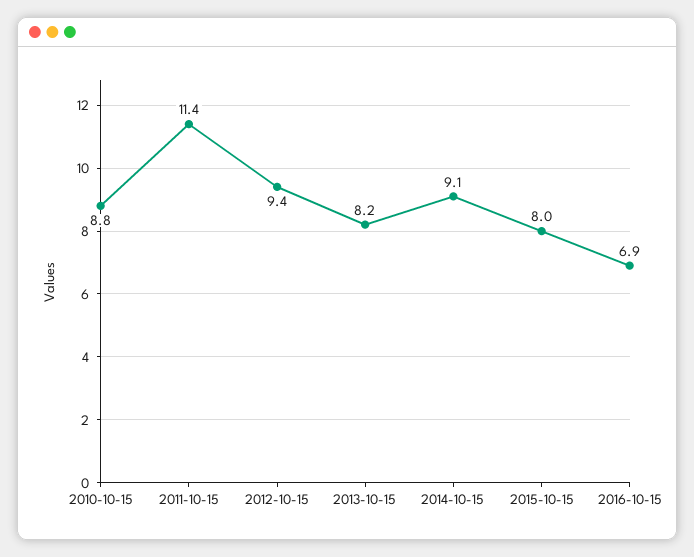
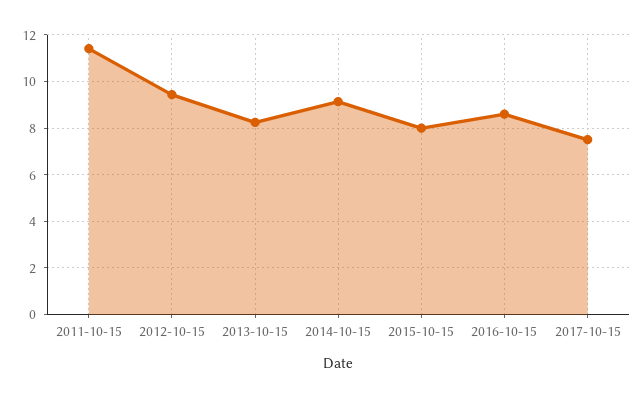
2010-10-15: 8.8 -> none
2016-10-15: 6.9 -> 8.5
2017-10-15: none -> 7.5

